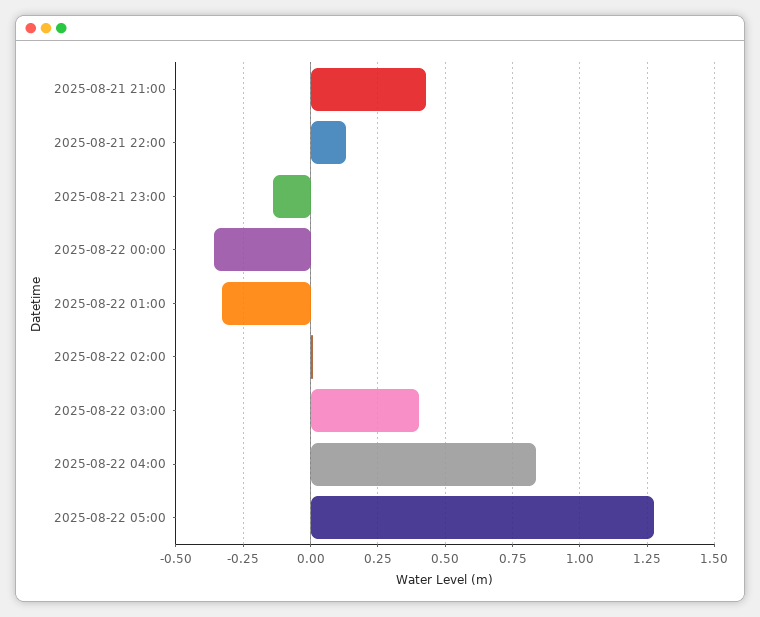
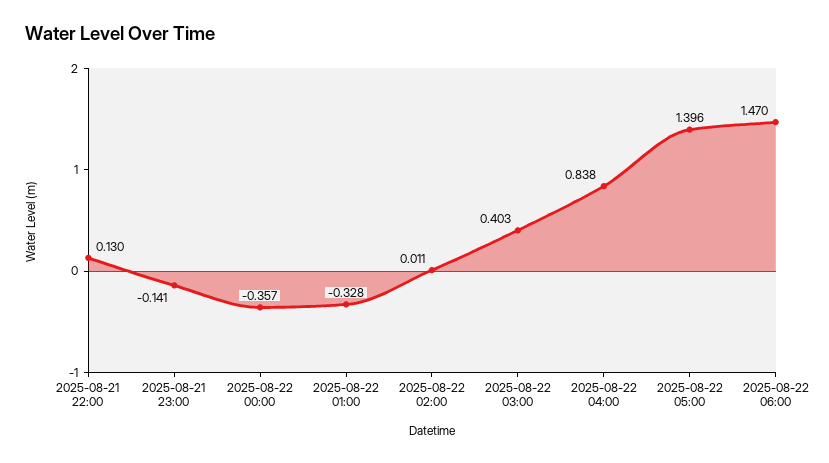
2025-08-21 21:00: 0.425 -> none
2025-08-22 05:00: 1.275 -> 1.396
2025-08-22 06:00: none -> 1.47

